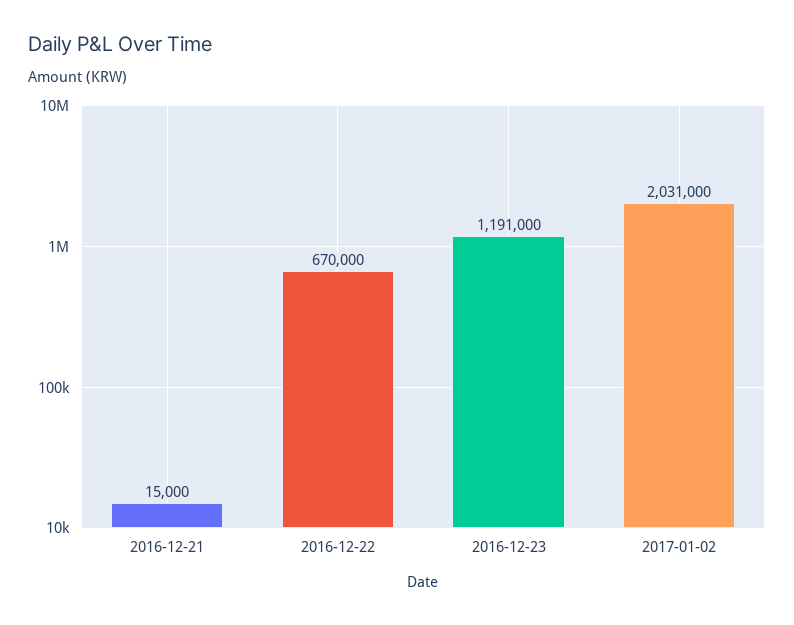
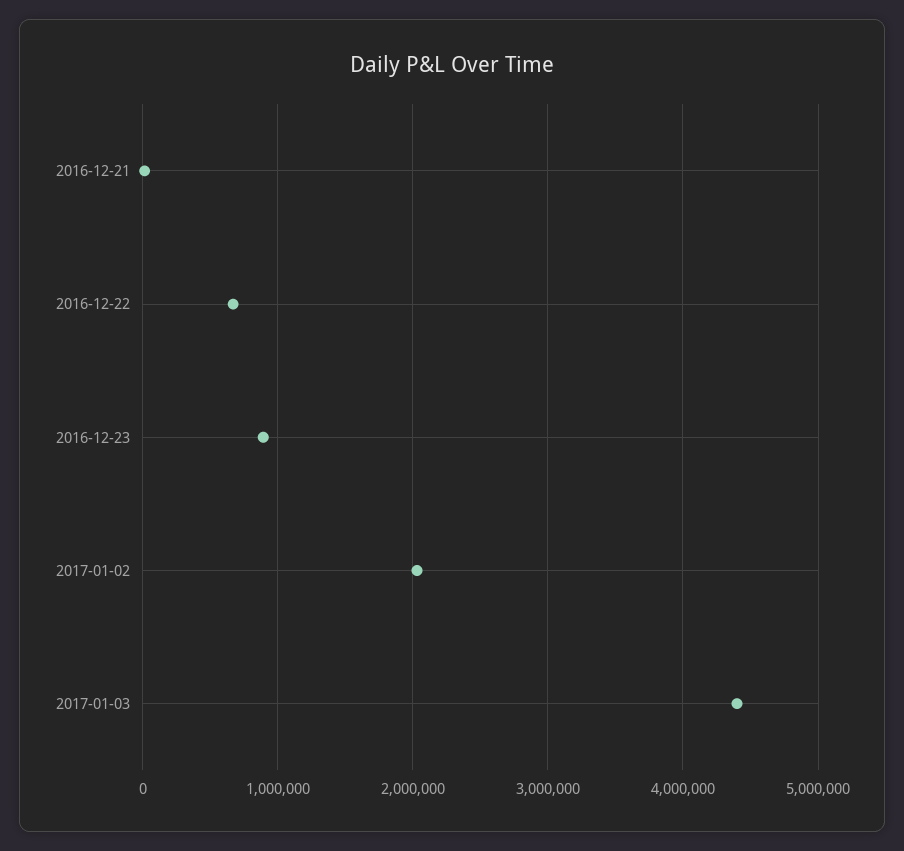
2016-12-23: 1191000 -> 900000
2017-01-03: none -> 4400000

